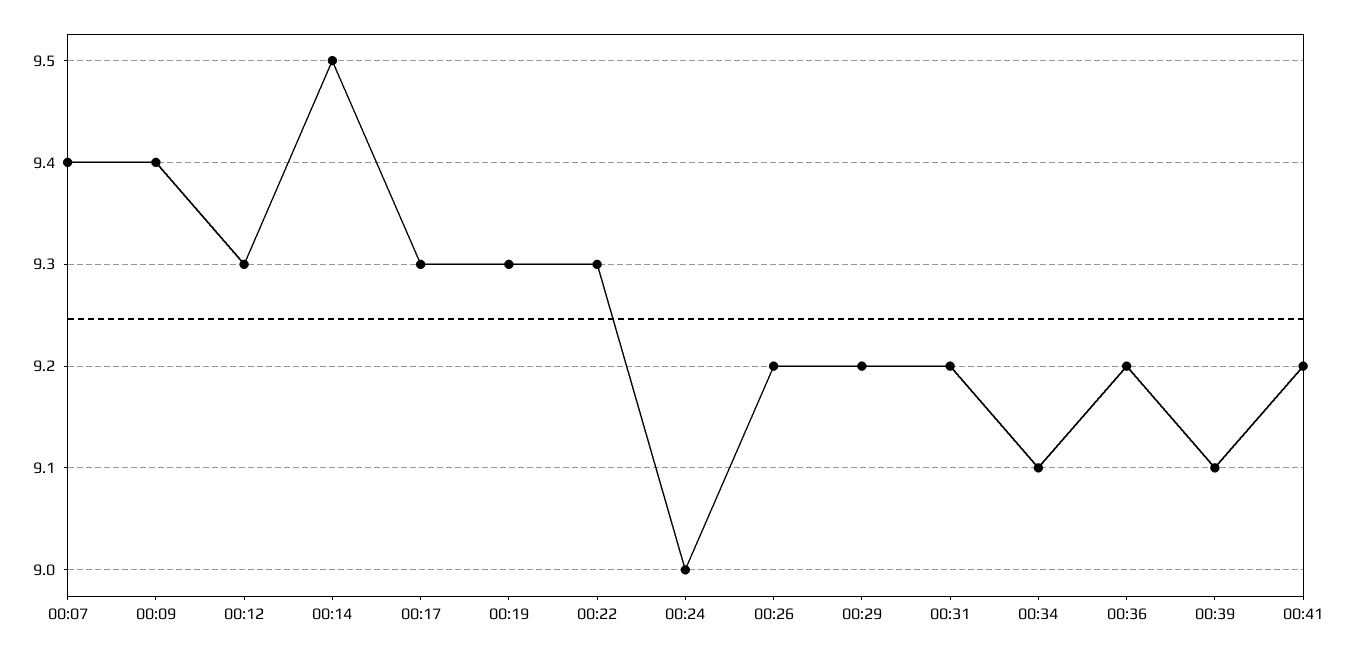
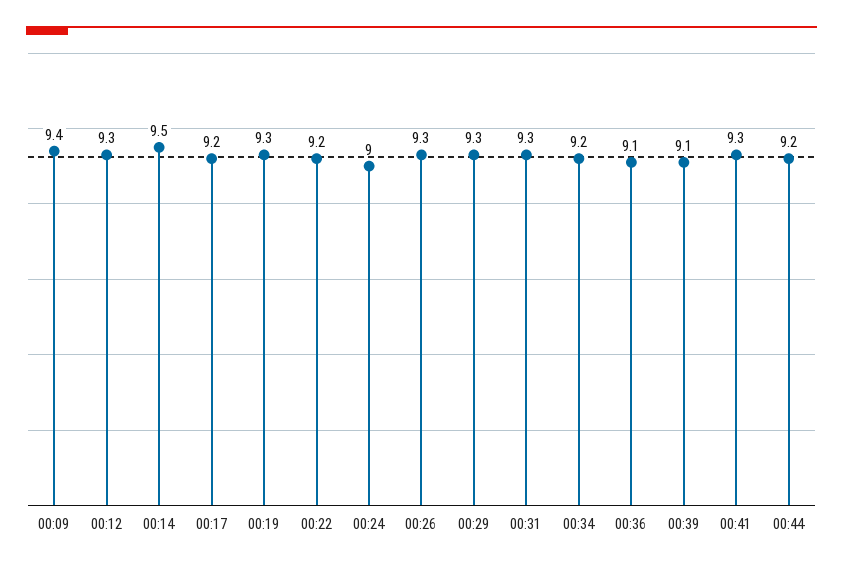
00:07: 9.4 -> none
00:17: 9.3 -> 9.2
00:22: 9.3 -> 9.2
00:26: 9.2 -> 9.3
00:29: 9.2 -> 9.3
00:31: 9.2 -> 9.3
00:34: 9.1 -> 9.2
00:36: 9.2 -> 9.1
00:41: 9.2 -> 9.3
00:44: none -> 9.2

